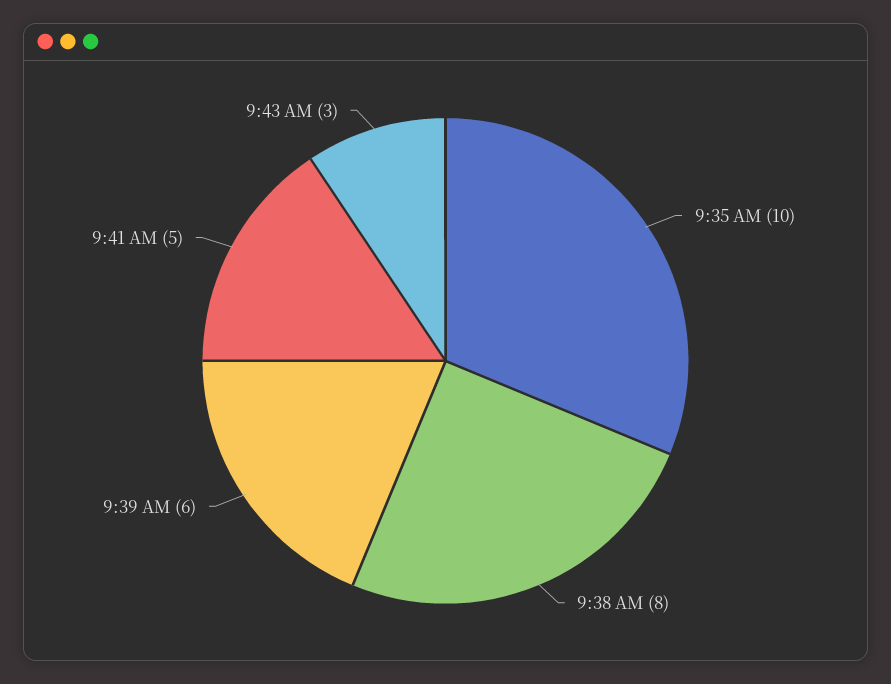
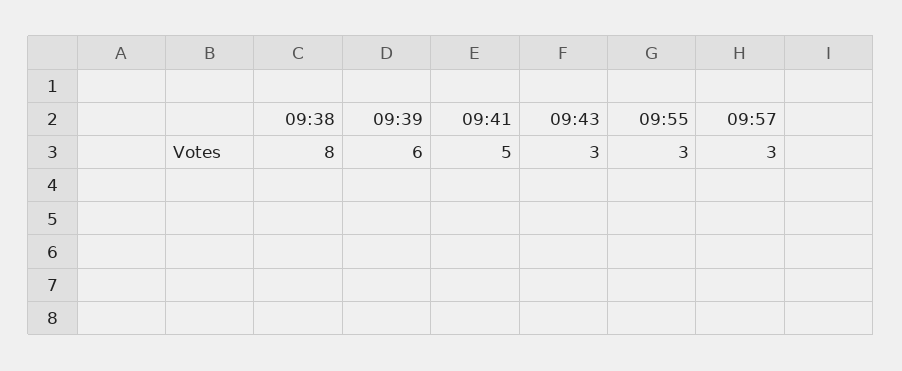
9:35 AM: 10 -> none
09:55: none -> 3
09:57: none -> 3

